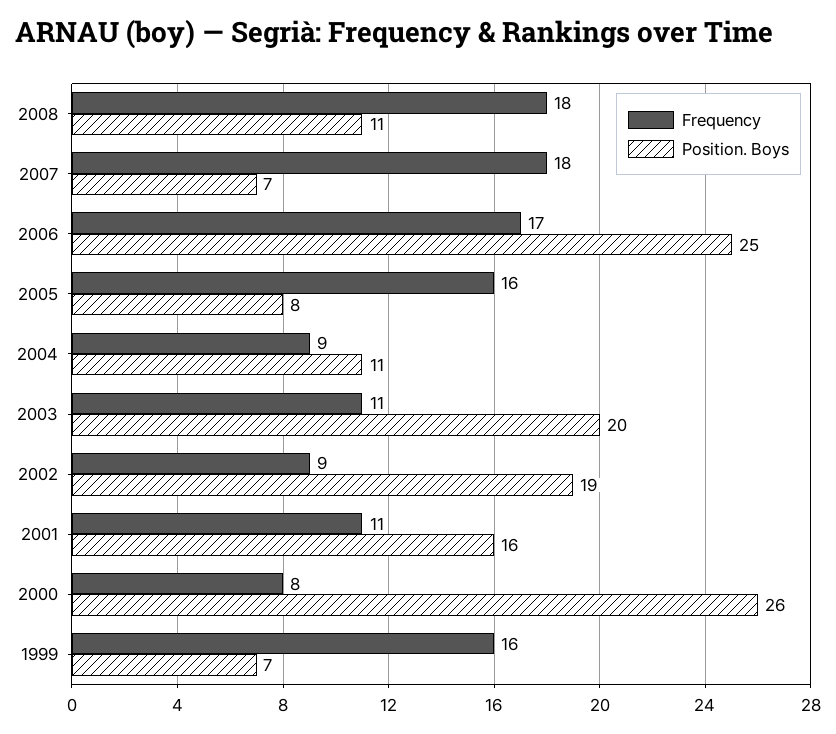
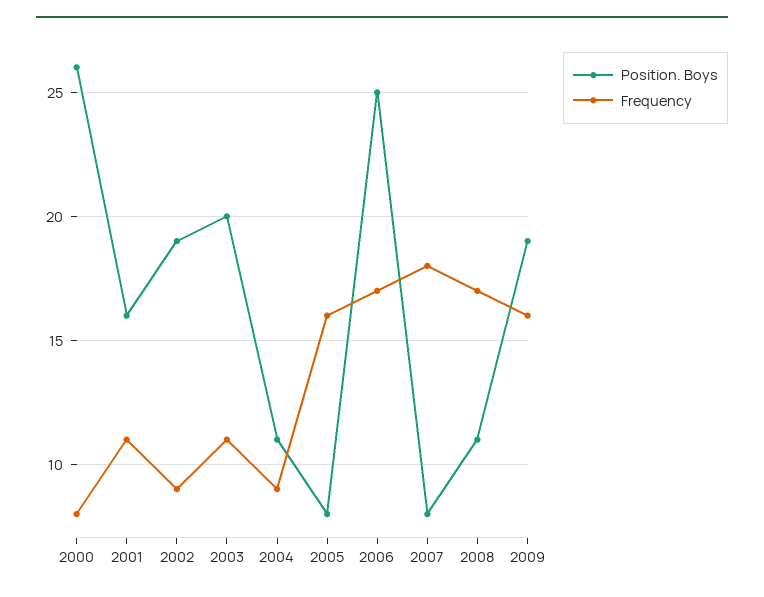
Frequency, 2008: 18 -> 17
Position. Boys, 2007: 7 -> 8
Frequency, 1999: 16 -> none
Position. Boys, 1999: 7 -> none
Position. Boys, 2009: none -> 19
Frequency, 2009: none -> 16

